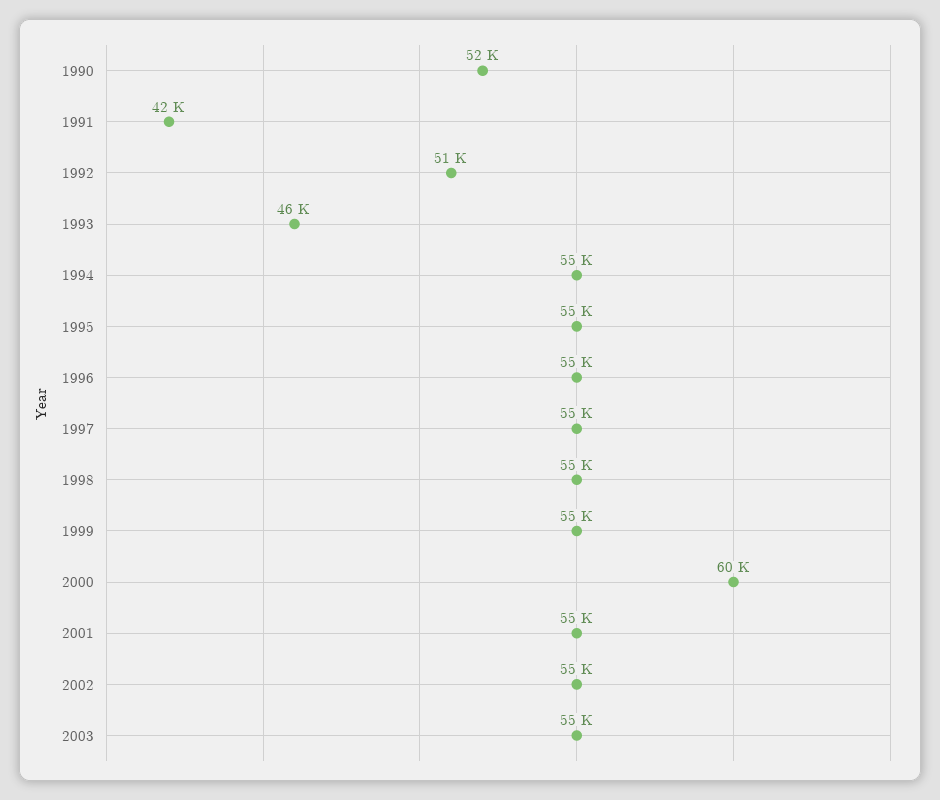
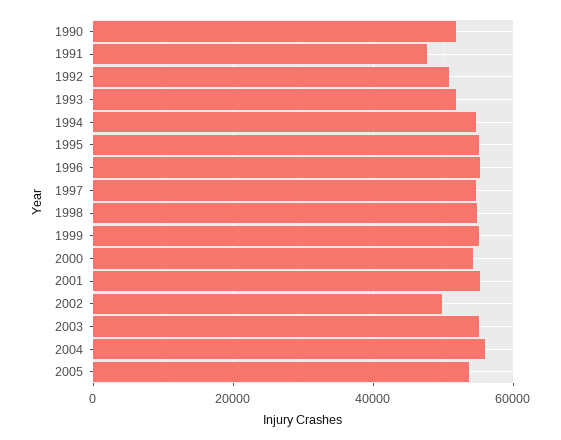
1991: 42000 -> 48000
1993: 46000 -> 52000
2000: 60000 -> 54000
2002: 55000 -> 50000
2004: none -> 56000
2005: none -> 54000

